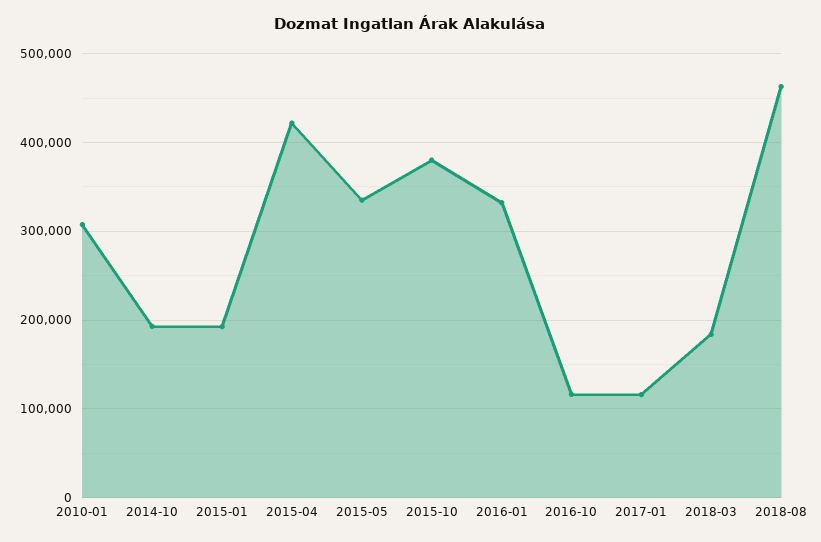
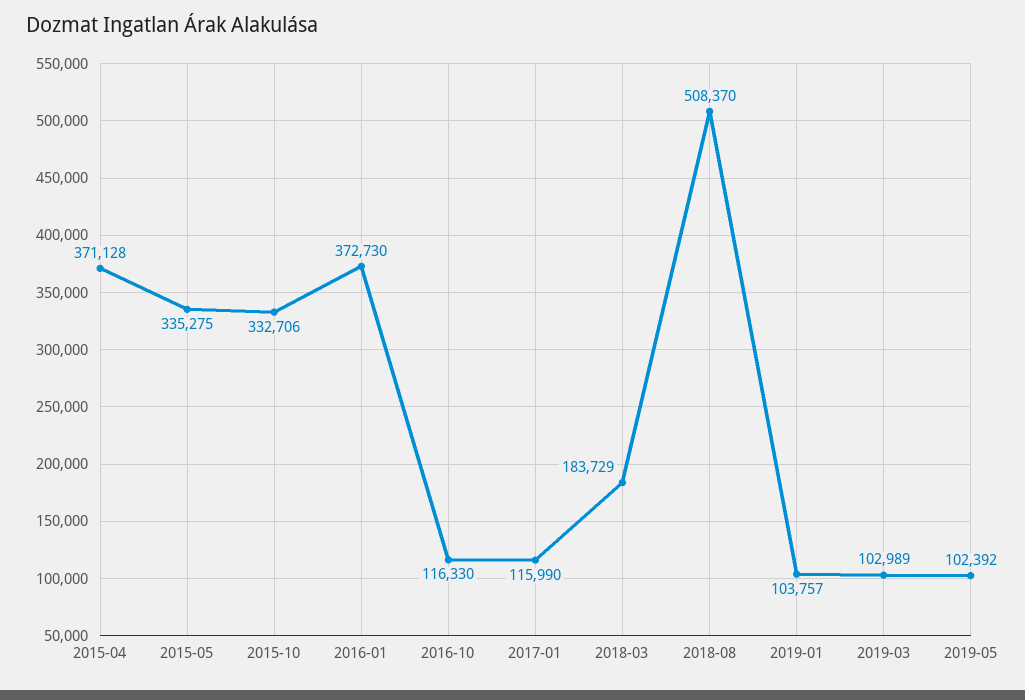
2010-01: 310000 -> none
2014-10: 190000 -> none
2015-01: 190000 -> none
2015-04: 420000 -> 371128
2015-10: 380000 -> 332706
2016-01: 330000 -> 372730
2018-08: 460000 -> 508370
2019-01: none -> 103757
2019-03: none -> 102989
2019-05: none -> 102392

